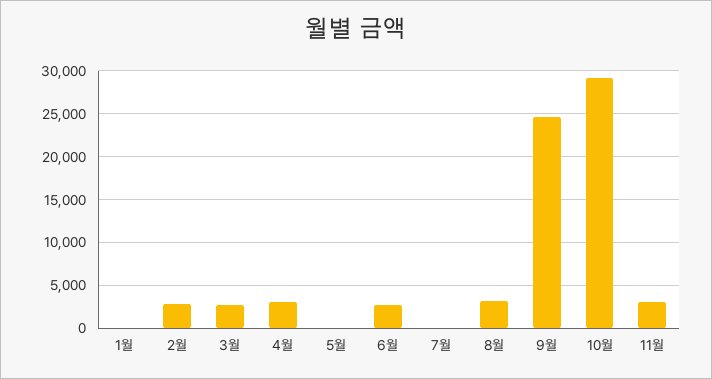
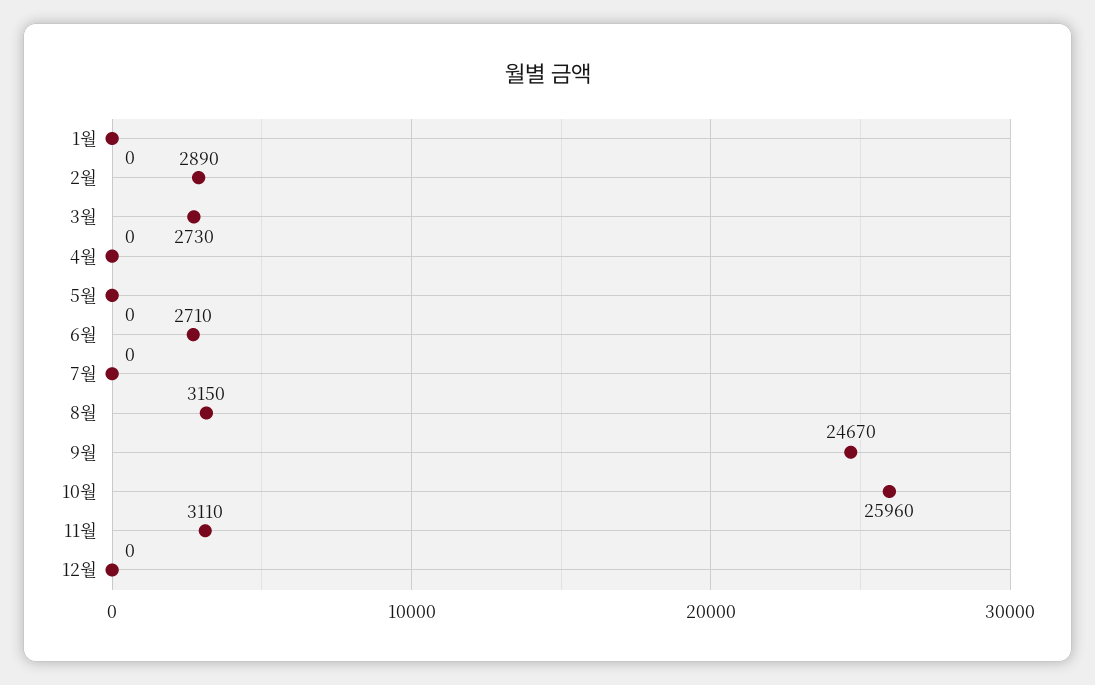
4월: 3000 -> 0
10월: 29000 -> 25960
12월: none -> 0

